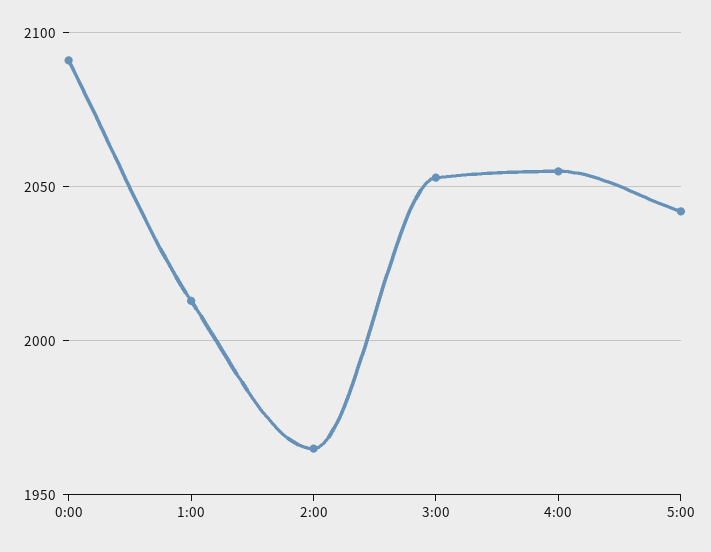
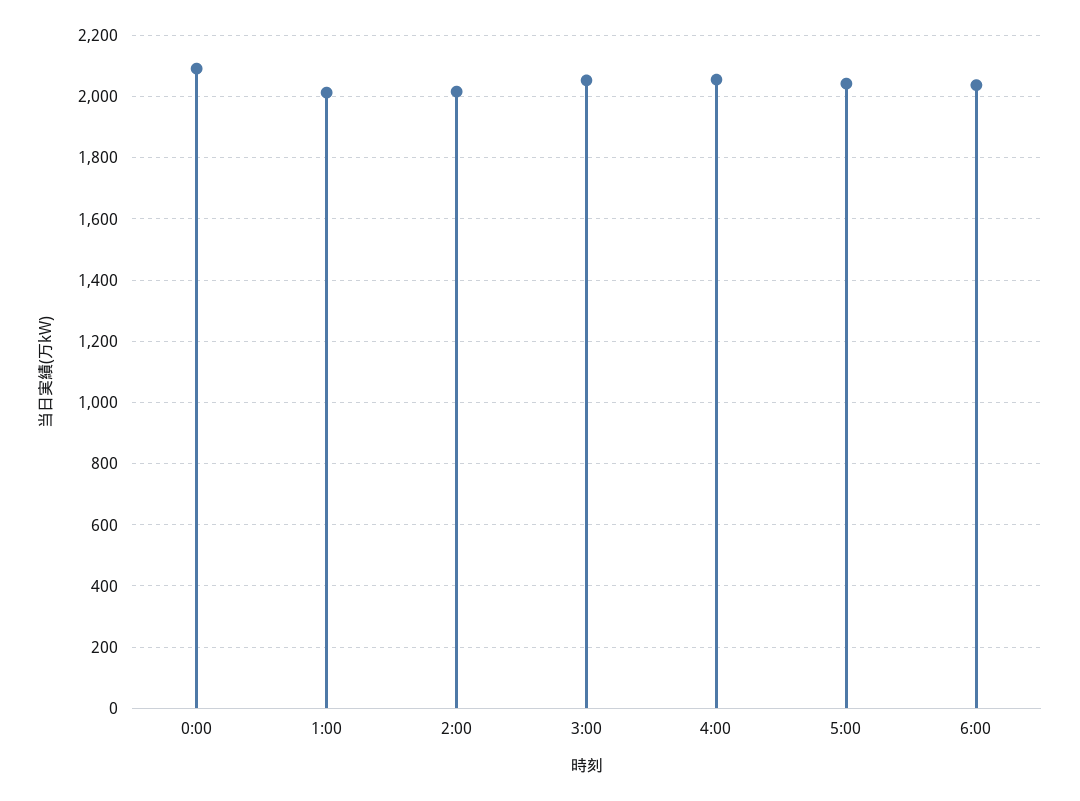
2:00: 1965 -> 2020
6:00: none -> 2040

